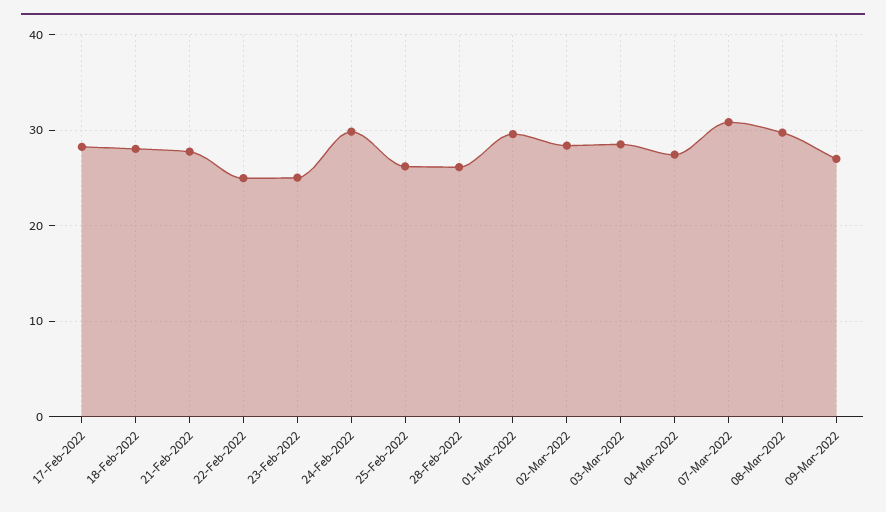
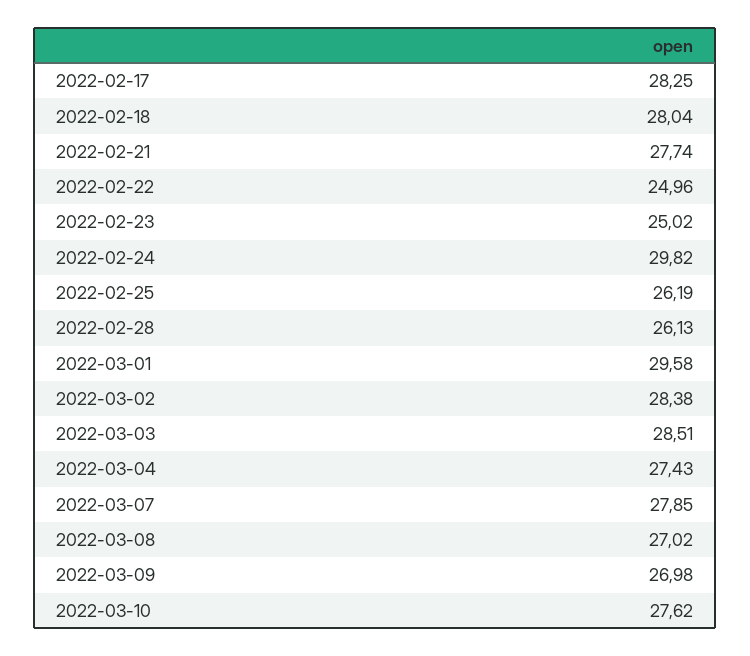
07-Mar-2022: 31 -> 27.85
08-Mar-2022: 30 -> 27.02
2022-03-10: none -> 27.62

